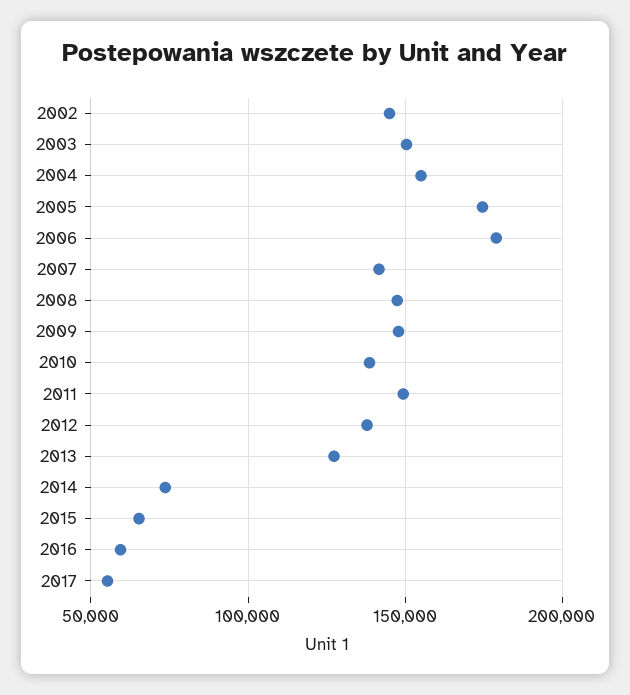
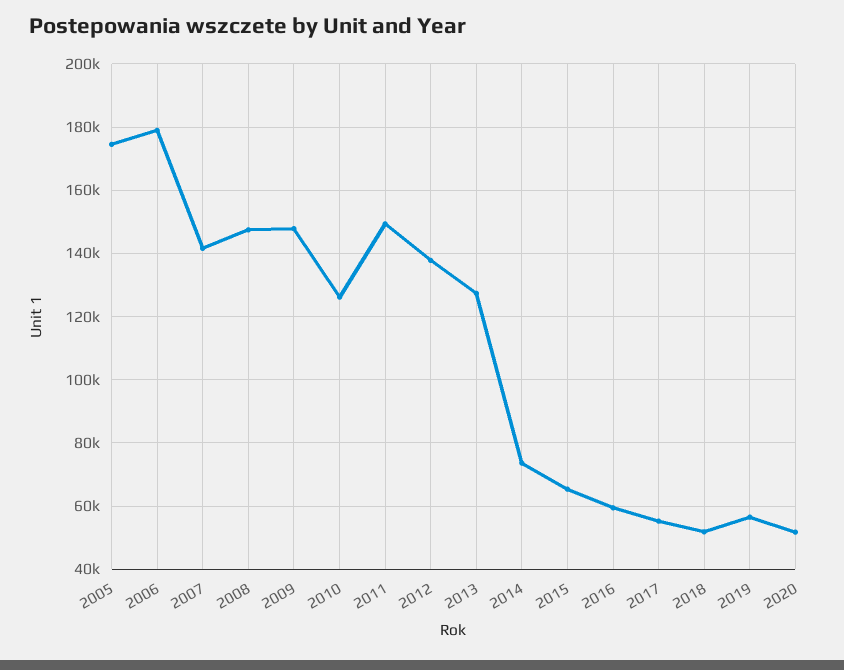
2002: 145000 -> none
2003: 150000 -> none
2004: 155000 -> none
2010: 140000 -> 126000
2018: none -> 52000
2019: none -> 56000
2020: none -> 52000

